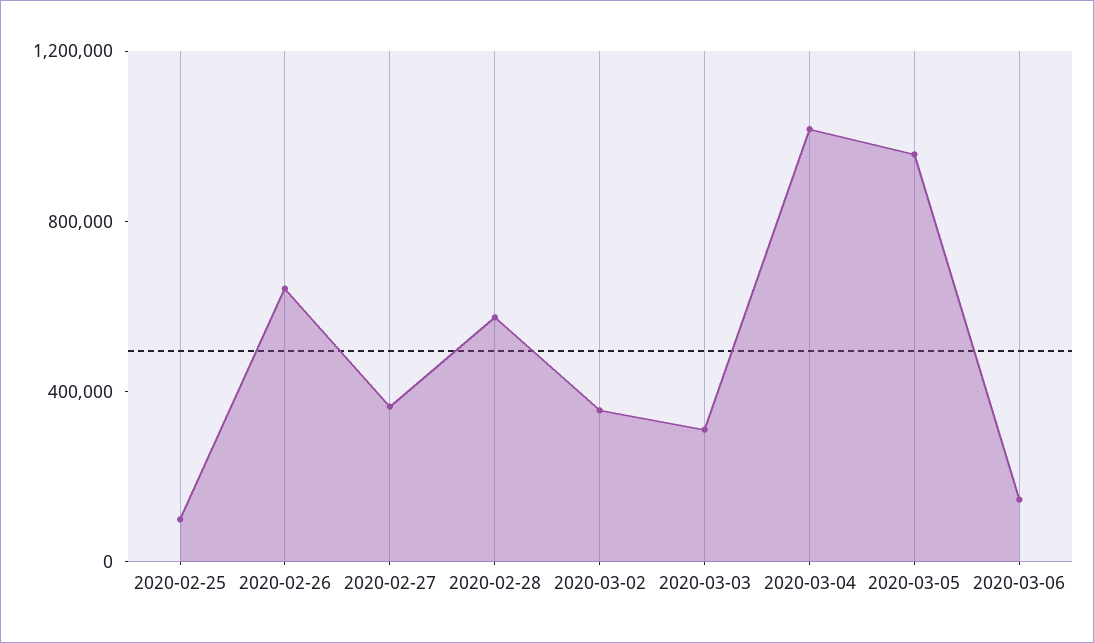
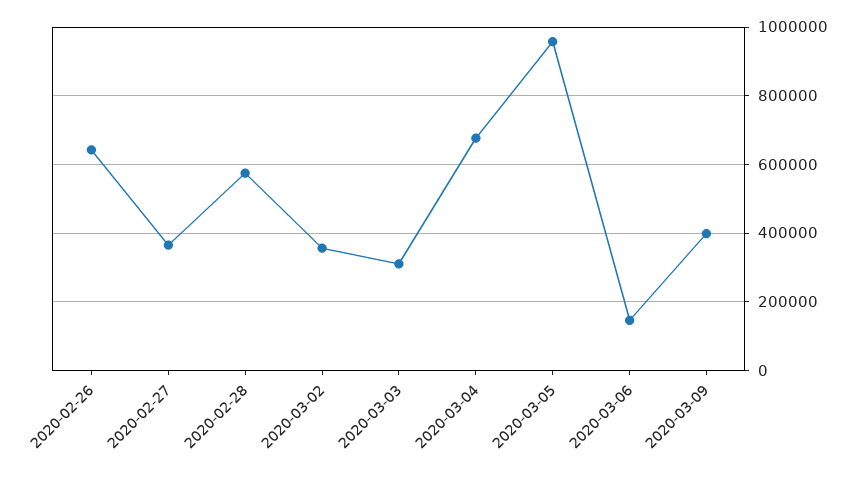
2020-02-25: 100000 -> none
2020-03-04: 1000000 -> 680000
2020-03-09: none -> 400000

